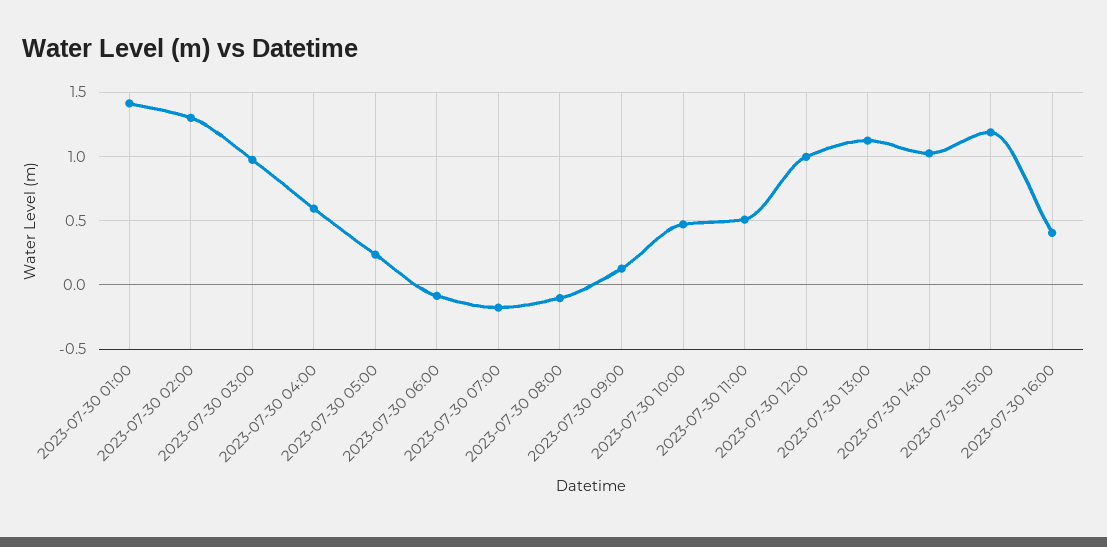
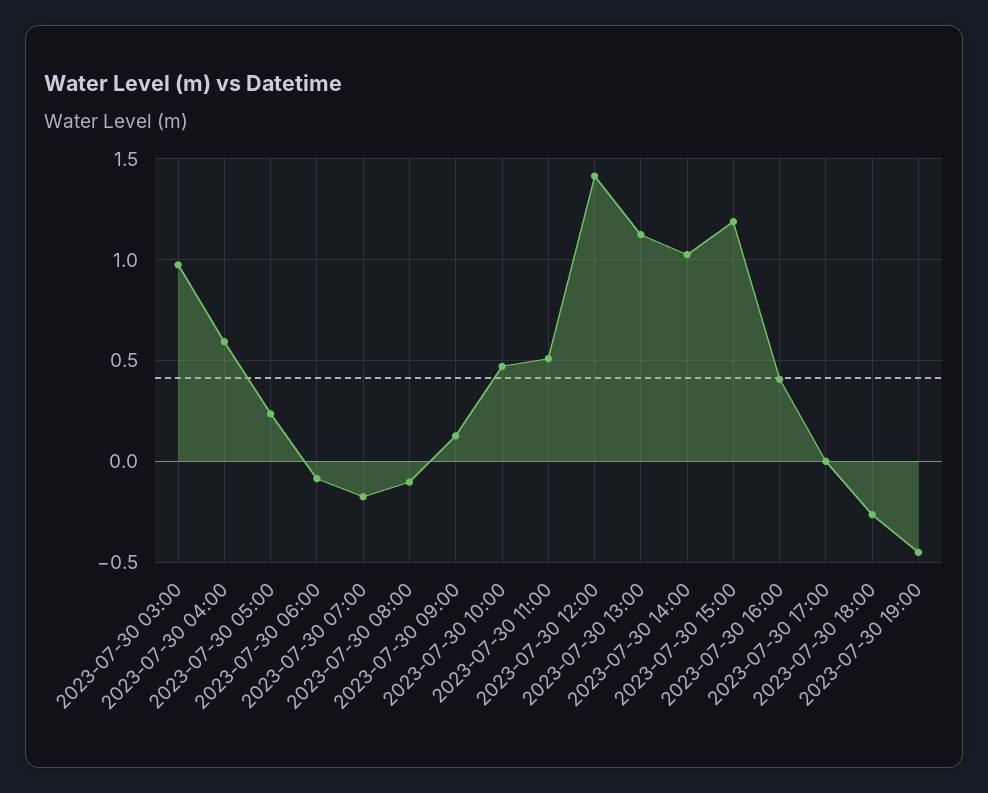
2023-07-30 01:00: 1.4 -> none
2023-07-30 02:00: 1.3 -> none
2023-07-30 12:00: 1 -> 1.4
2023-07-30 17:00: none -> 0
2023-07-30 18:00: none -> -0.25
2023-07-30 19:00: none -> -0.45

